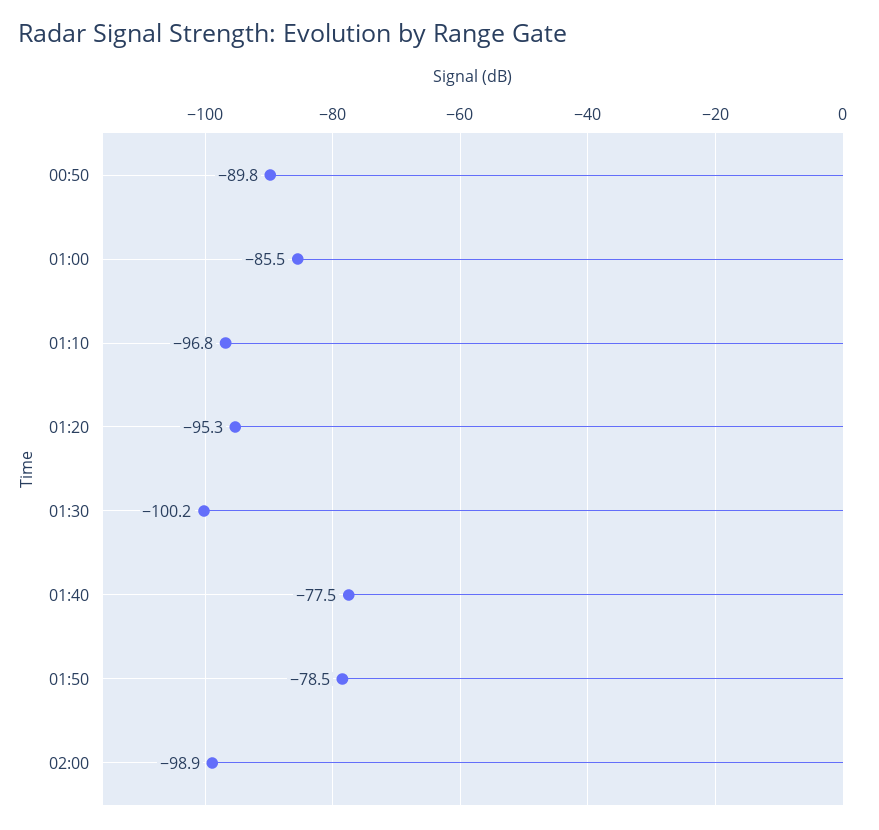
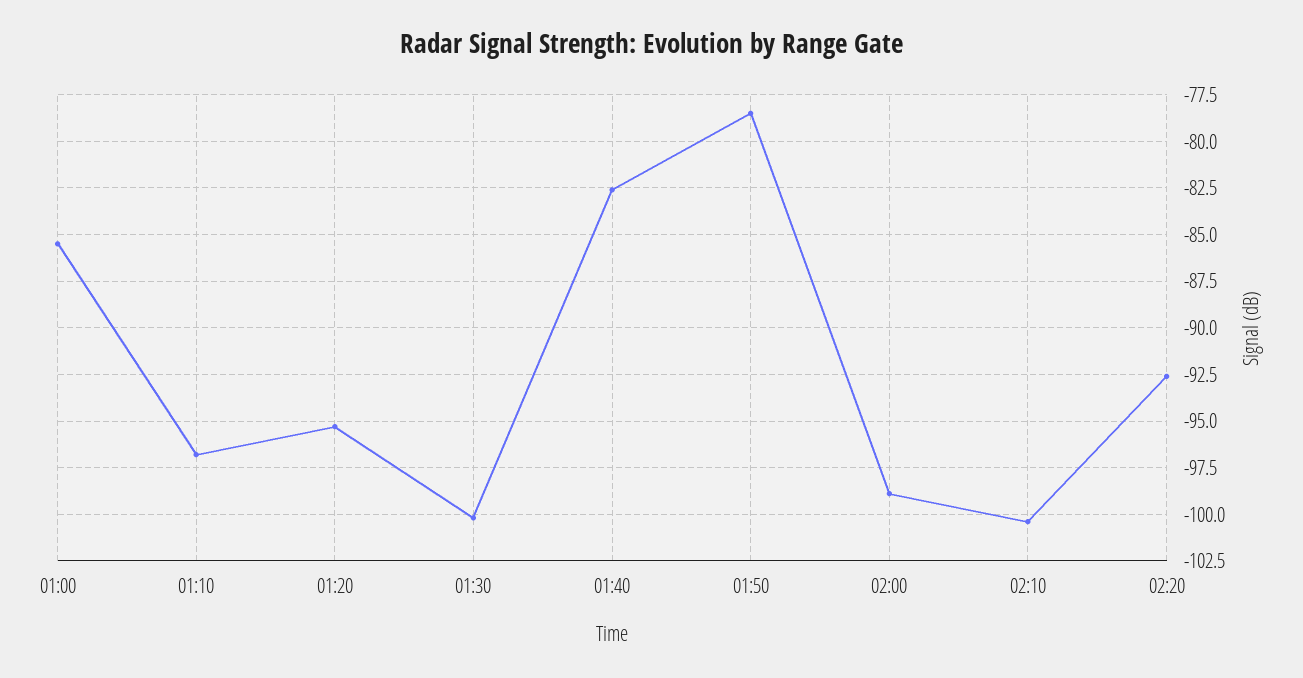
00:50: -89.8 -> none
01:40: -77.5 -> -82.5
02:10: none -> -100.5
02:20: none -> -92.5

